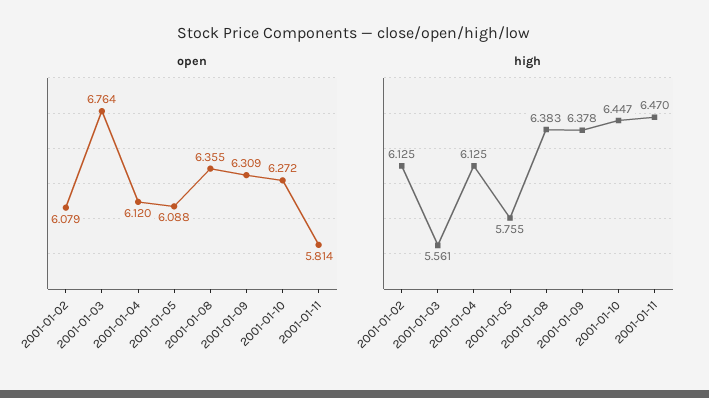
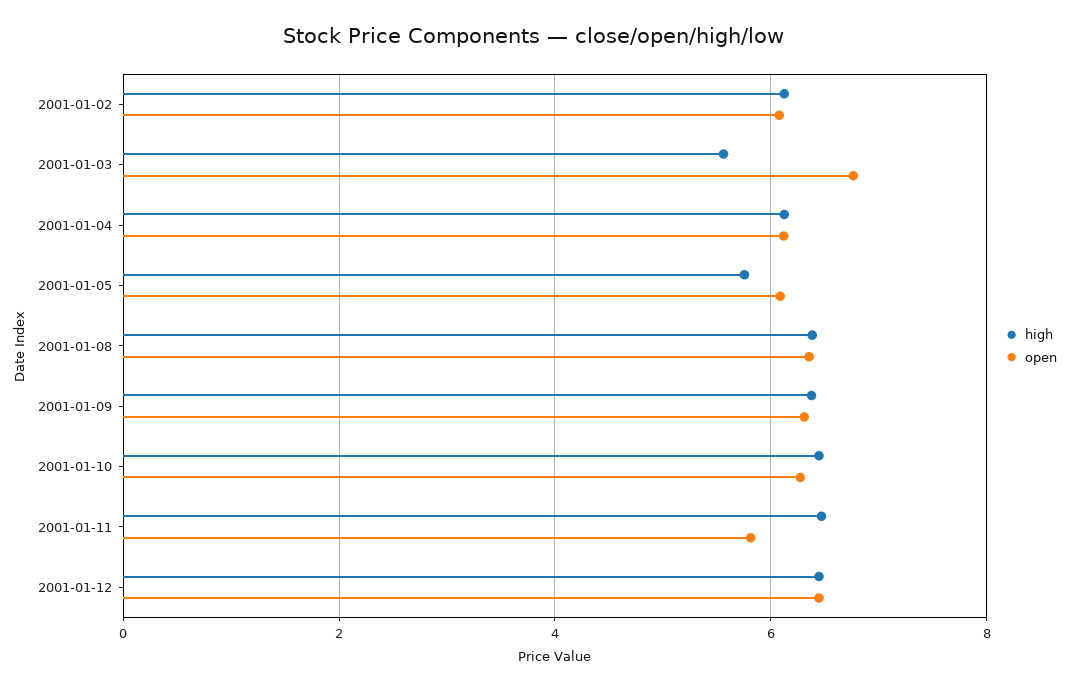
high, 2001-01-12: none -> 6.4
open, 2001-01-12: none -> 6.4

